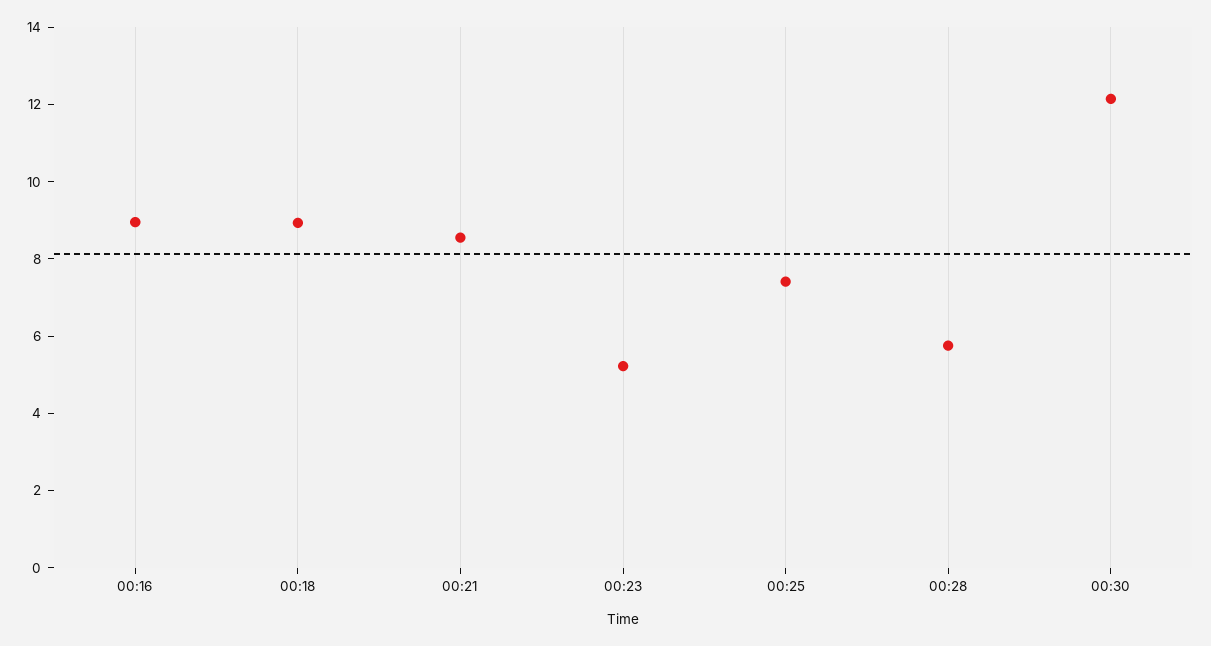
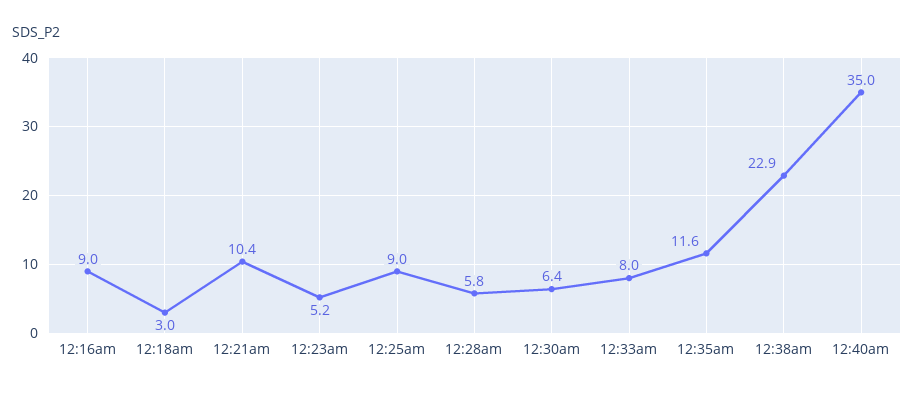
00:18: 9 -> 3
00:21: 8.5 -> 10.4
00:25: 7.5 -> 9
00:30: 12 -> 6.4
12:33am: none -> 8
12:35am: none -> 11.6
12:38am: none -> 22.9
12:40am: none -> 35

